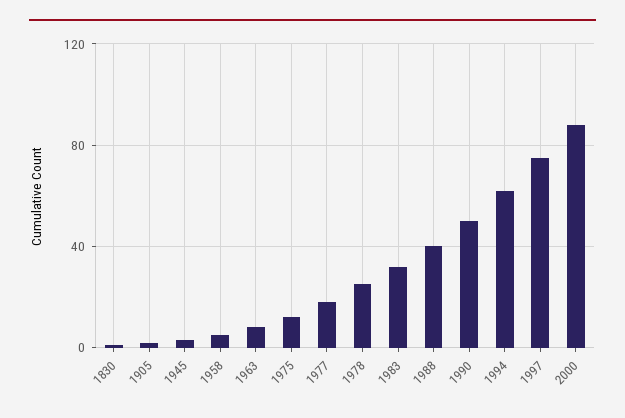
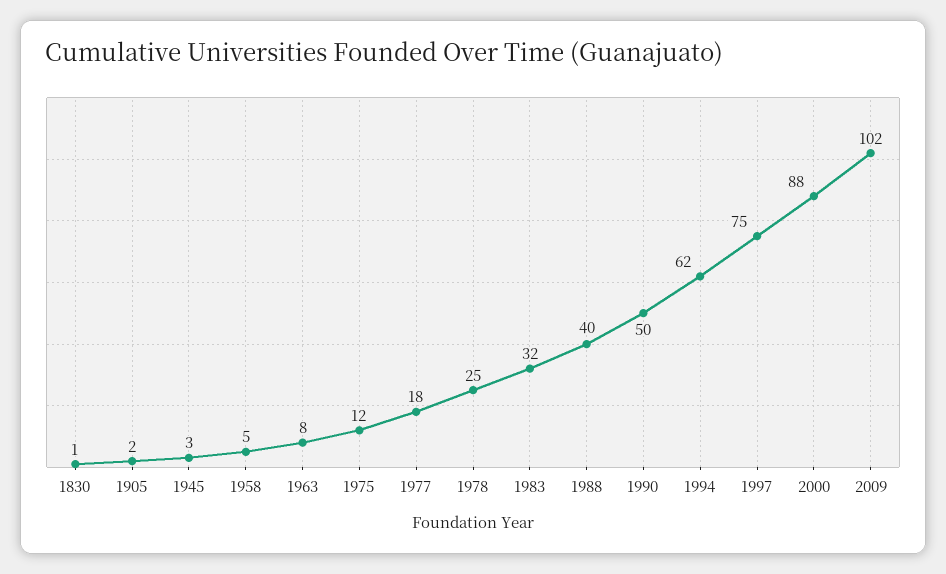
2009: none -> 102

